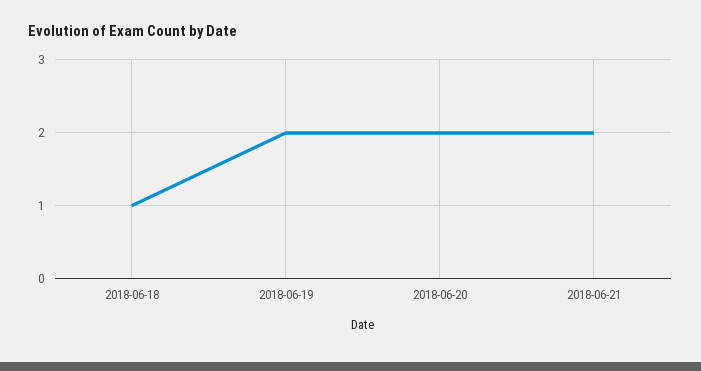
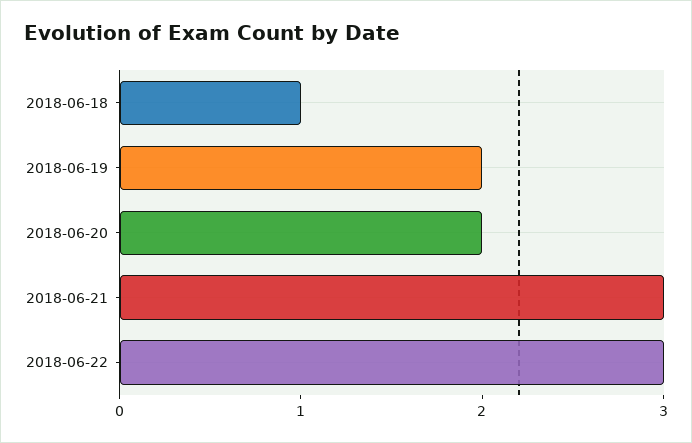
2018-06-21: 2 -> 3
2018-06-22: none -> 3

